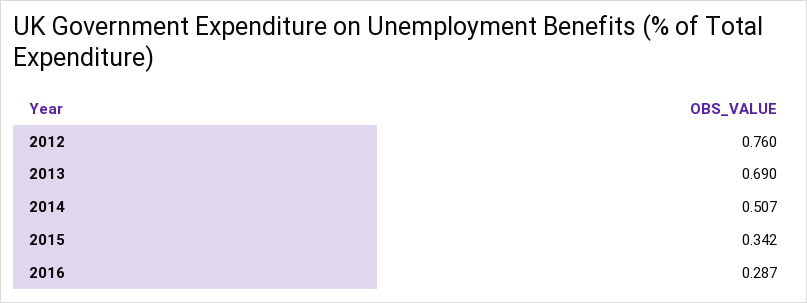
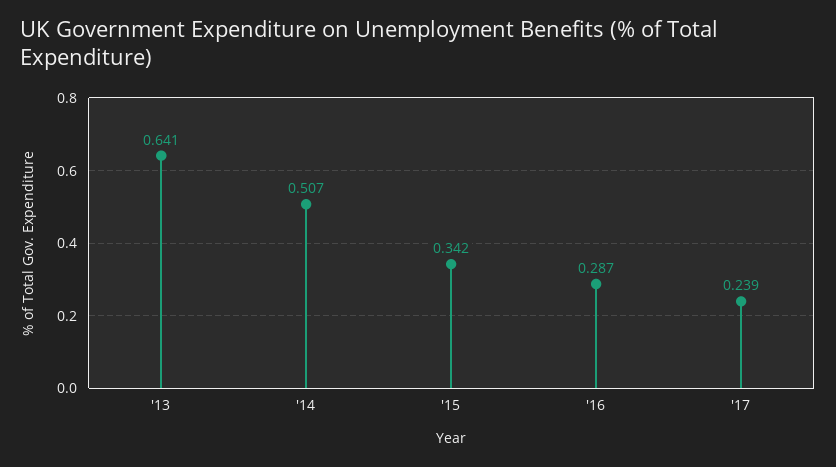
2012: 0.76 -> none
2013: 0.69 -> 0.641
'17: none -> 0.239

